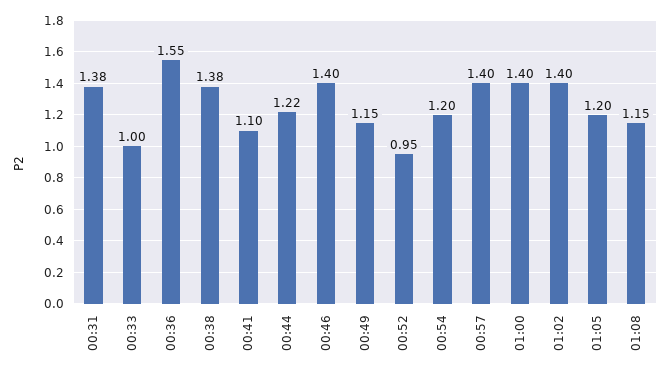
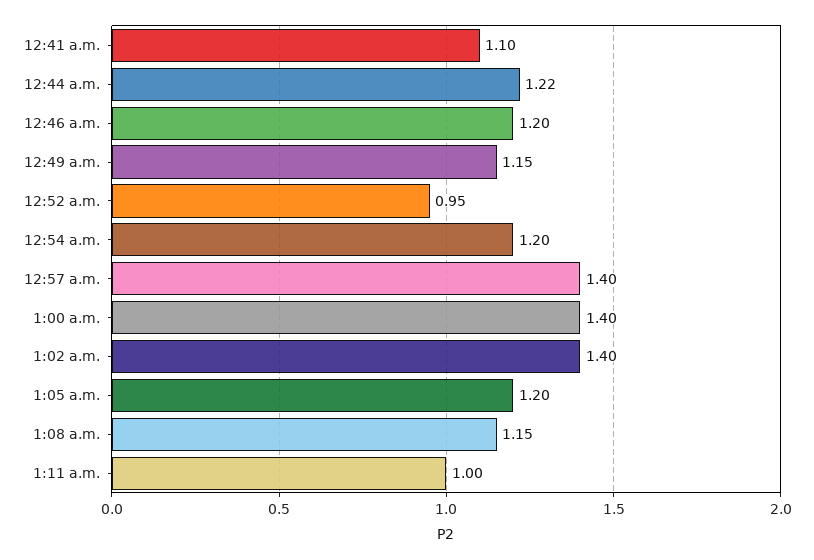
00:31: 1.38 -> none
00:33: 1 -> none
00:36: 1.55 -> none
00:38: 1.38 -> none
00:46: 1.4 -> 1.2
1:11 a.m.: none -> 1

